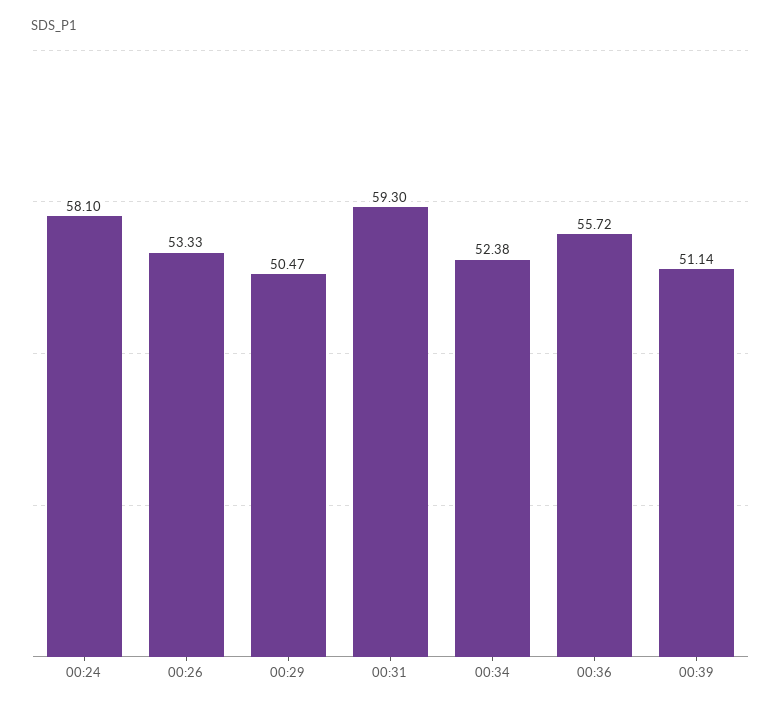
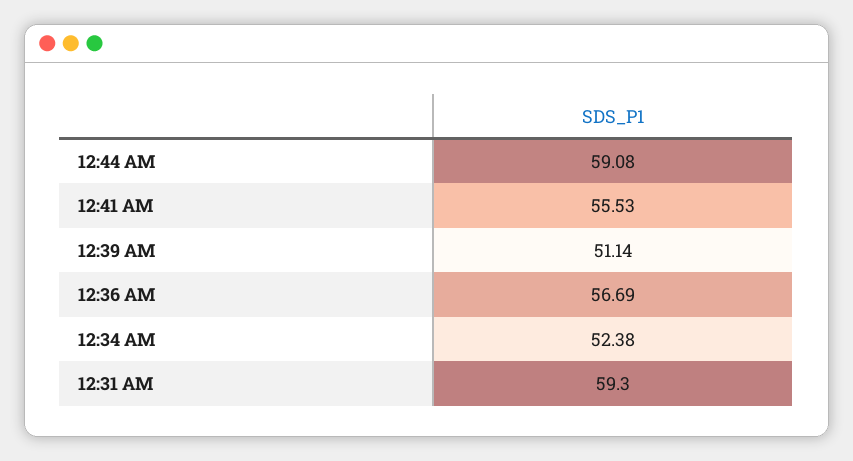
00:24: 58.1 -> none
00:26: 53.33 -> none
00:29: 50.47 -> none
00:36: 55.72 -> 56.69
12:44 AM: none -> 59.08
12:41 AM: none -> 55.53

